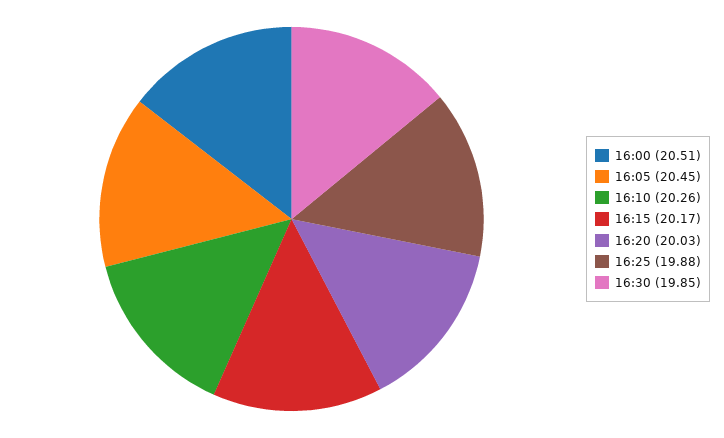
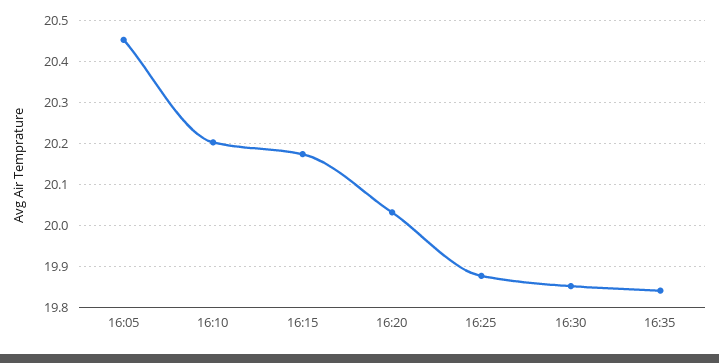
16:00: 20.51 -> none
16:10: 20.26 -> 20.2
16:35: none -> 19.84

